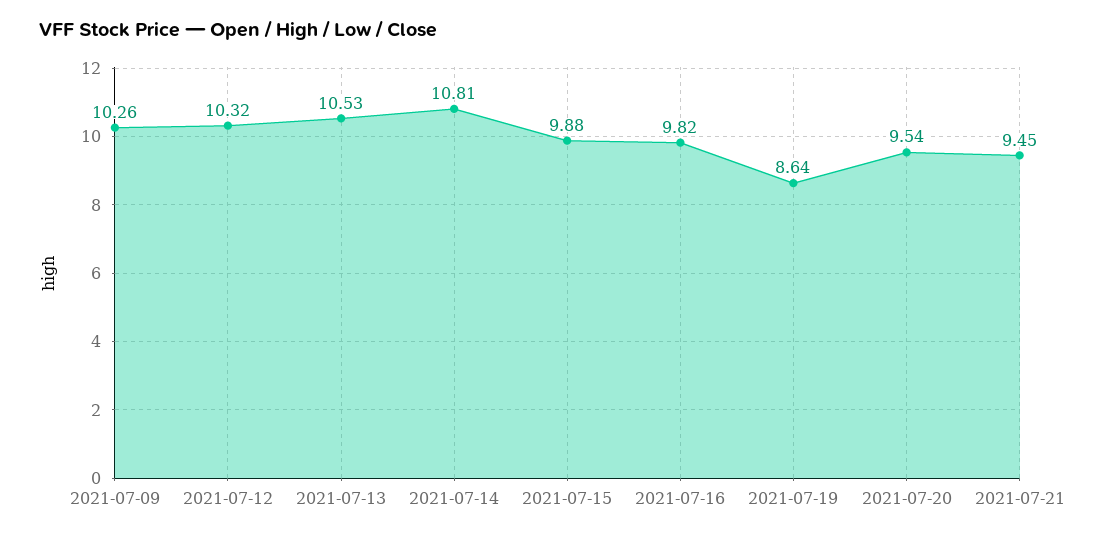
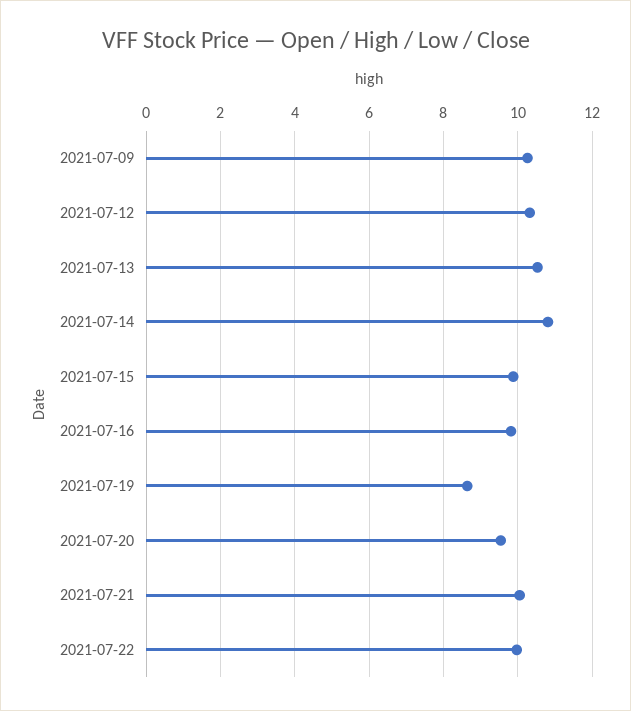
2021-07-21: 9.45 -> 10
2021-07-22: none -> 10

